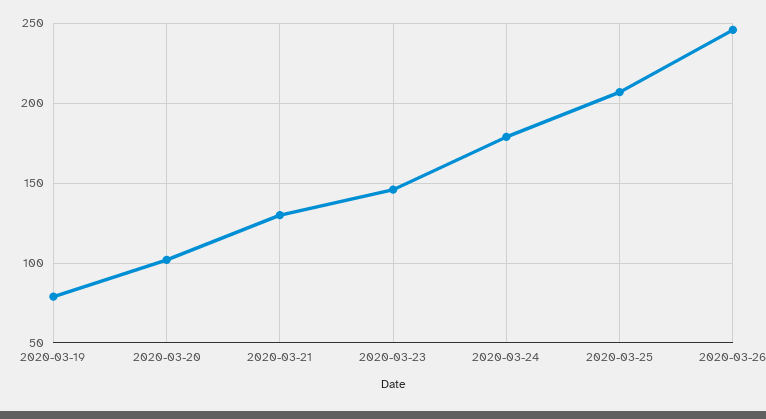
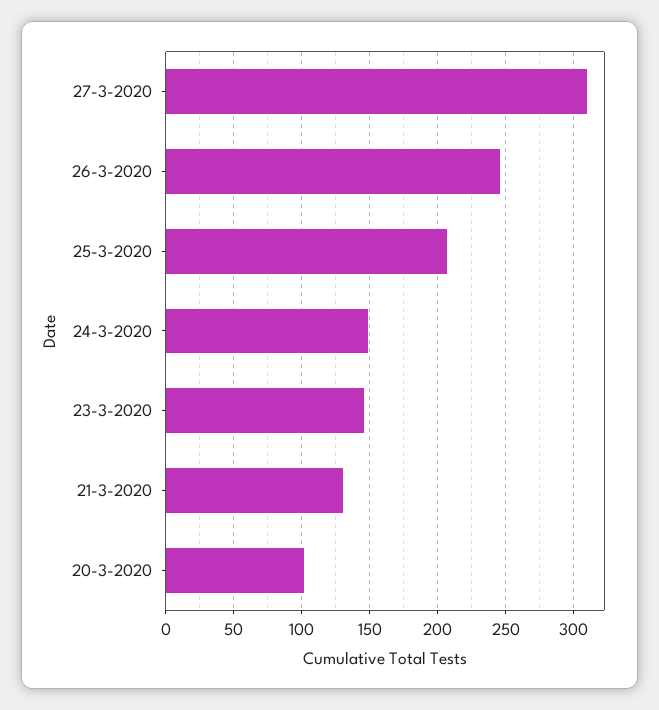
2020-03-19: 80 -> none
2020-03-24: 180 -> 150
27-3-2020: none -> 310

